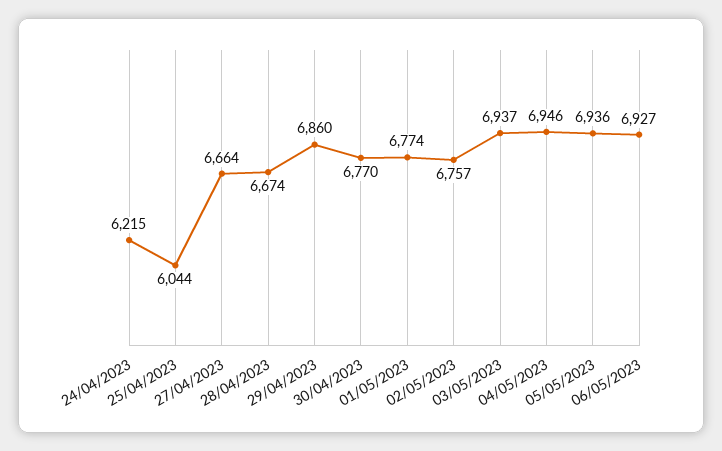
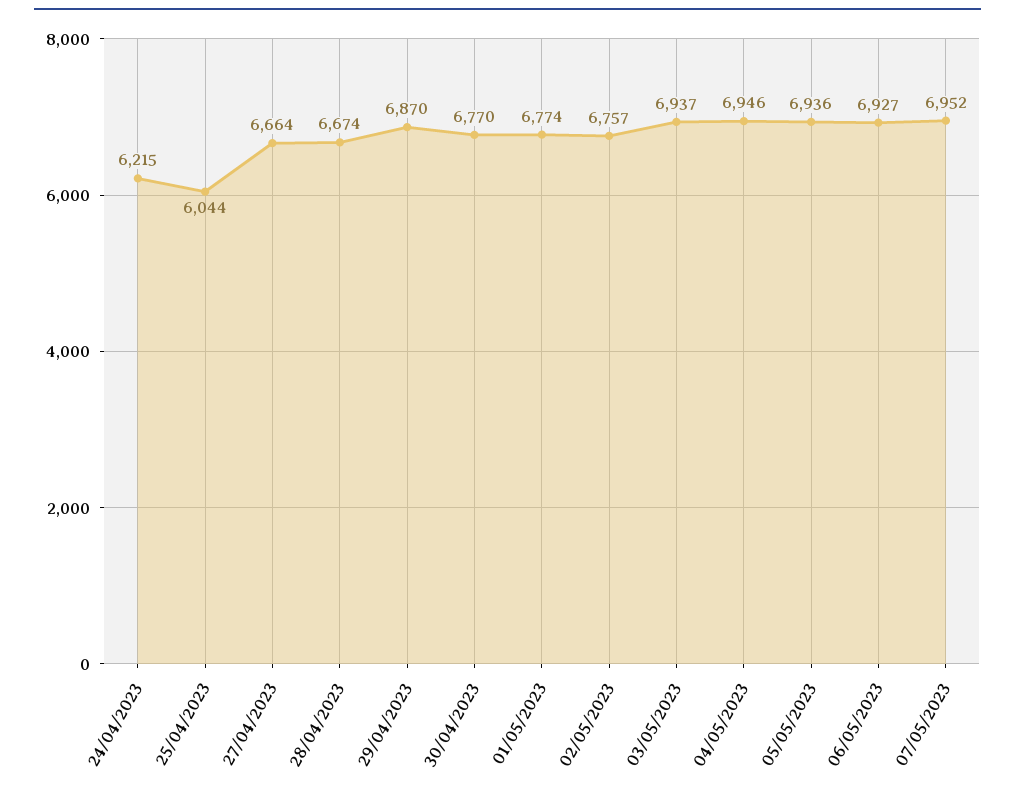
29/04/2023: 6860 -> 6870
07/05/2023: none -> 6952

